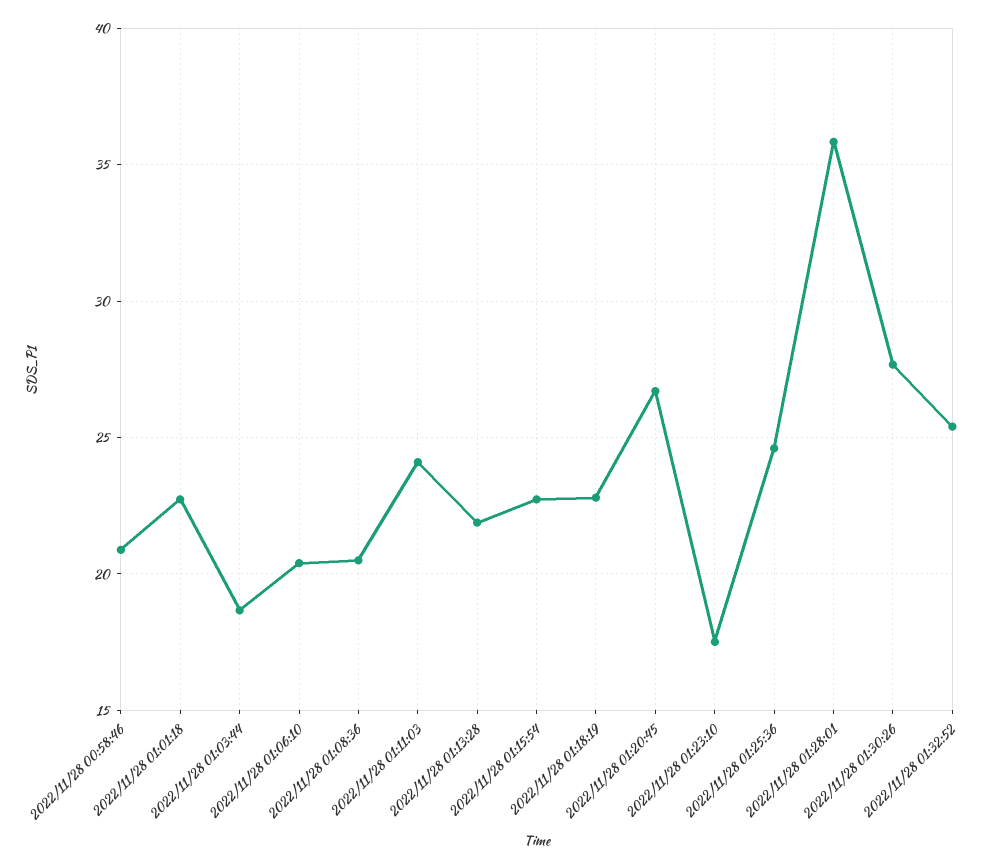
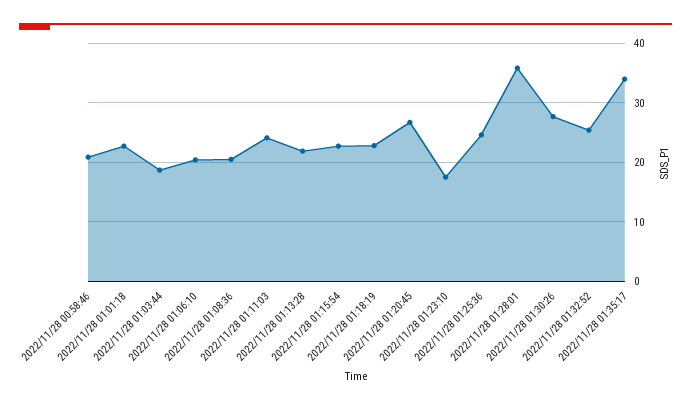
2022/11/28 01:35:17: none -> 34

